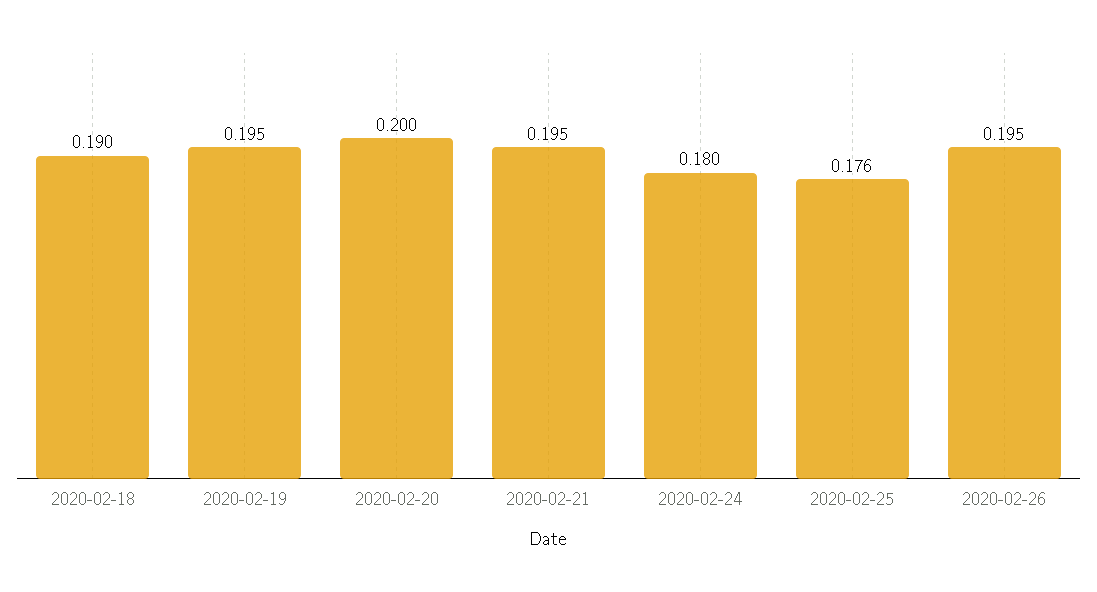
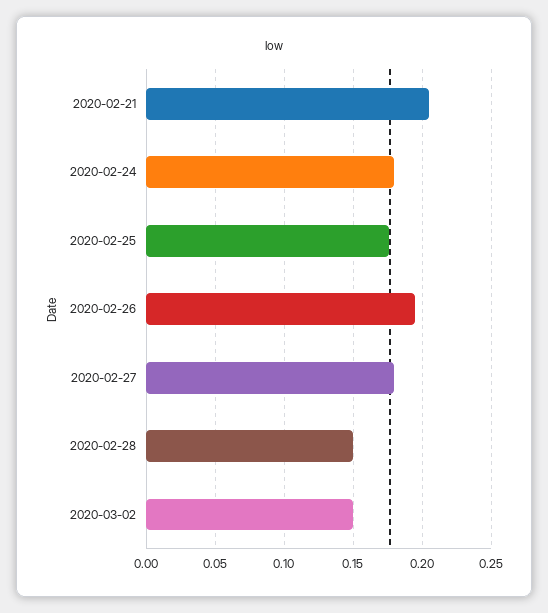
2020-02-18: 0.19 -> none
2020-02-19: 0.195 -> none
2020-02-20: 0.2 -> none
2020-02-21: 0.195 -> 0.205
2020-02-27: none -> 0.18
2020-02-28: none -> 0.15
2020-03-02: none -> 0.15

